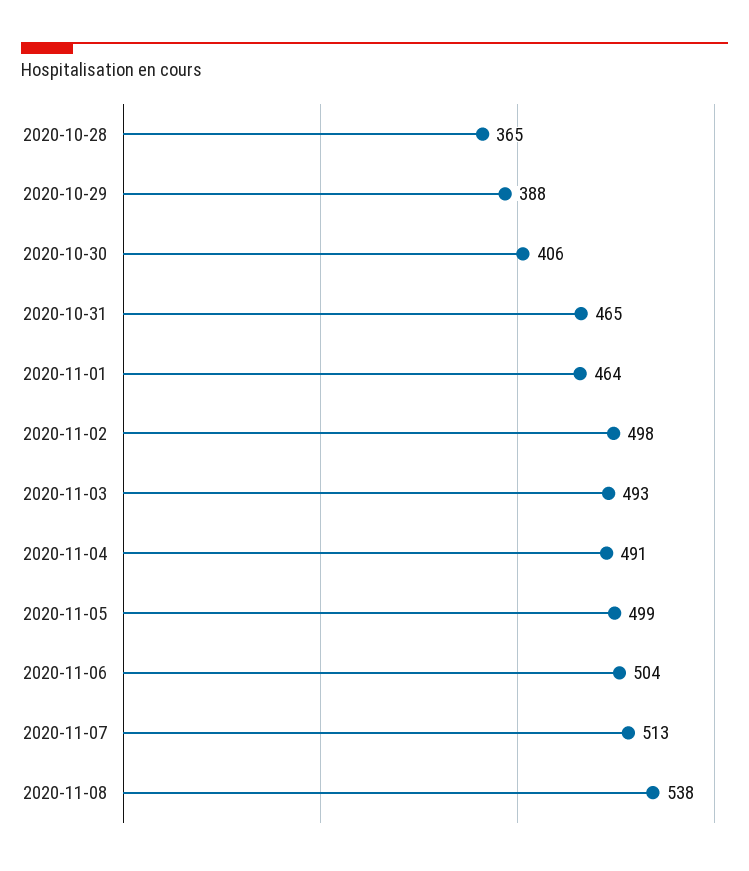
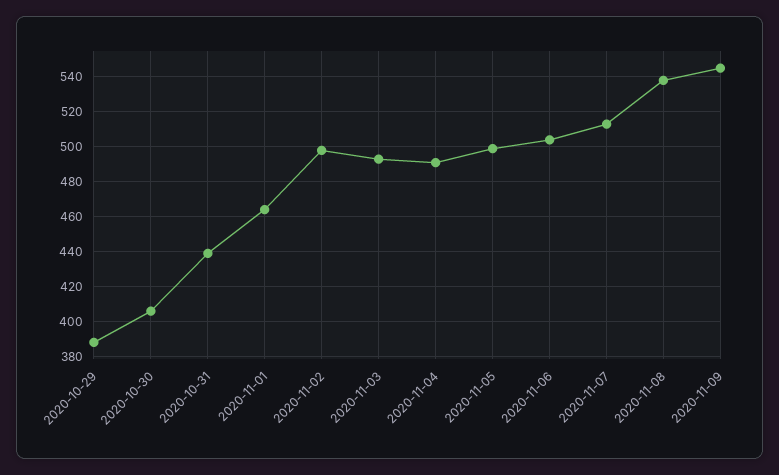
2020-10-28: 365 -> none
2020-10-31: 465 -> 440
2020-11-09: none -> 545

